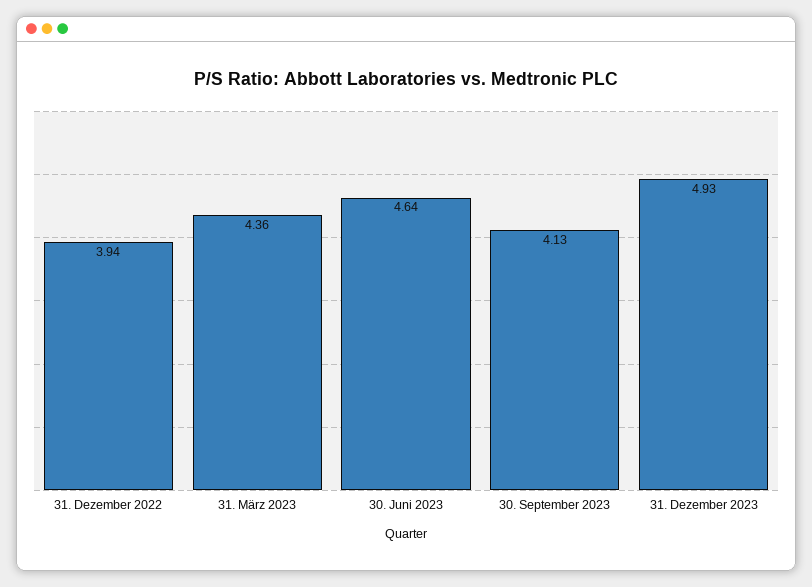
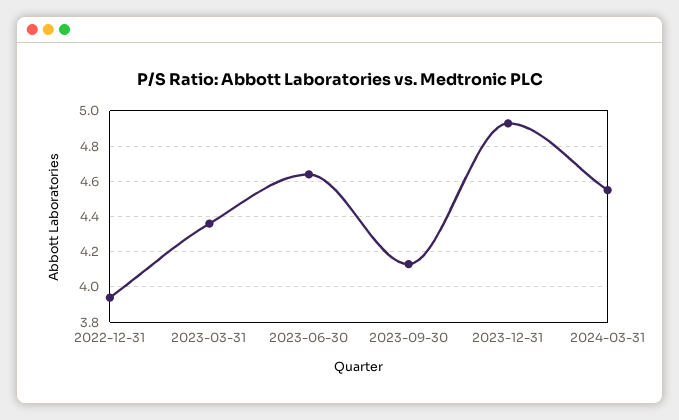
2024-03-31: none -> 4.55

